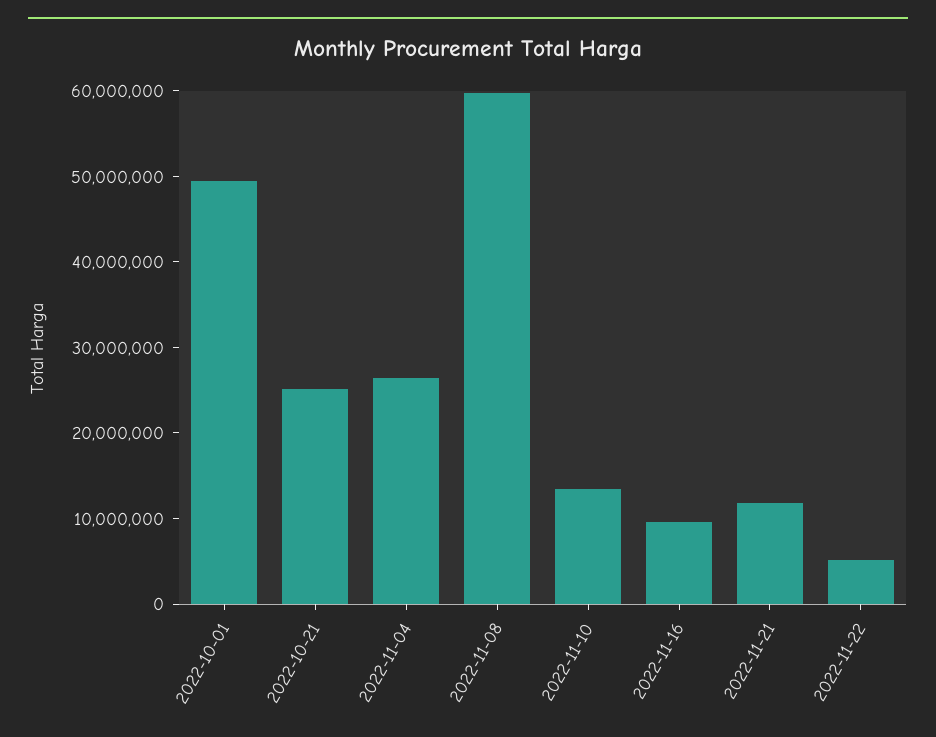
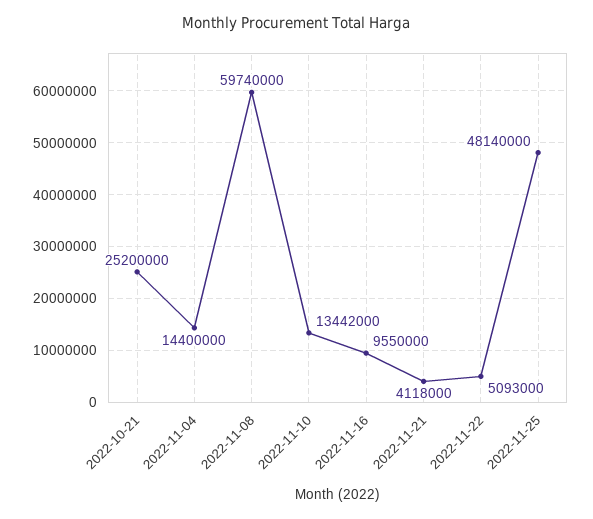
2022-10-01: 50000000 -> none
2022-11-04: 26000000 -> 14400000
2022-11-21: 12000000 -> 4118000
2022-11-25: none -> 48140000

